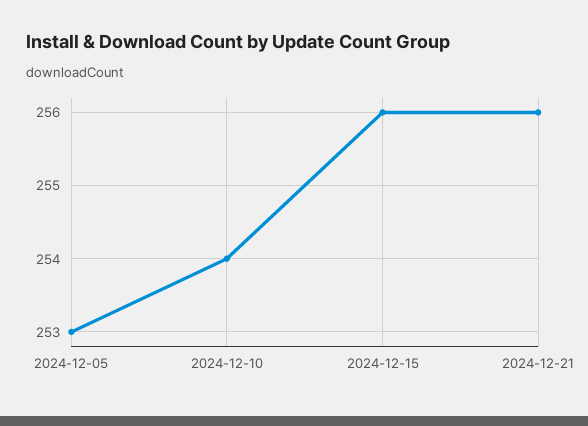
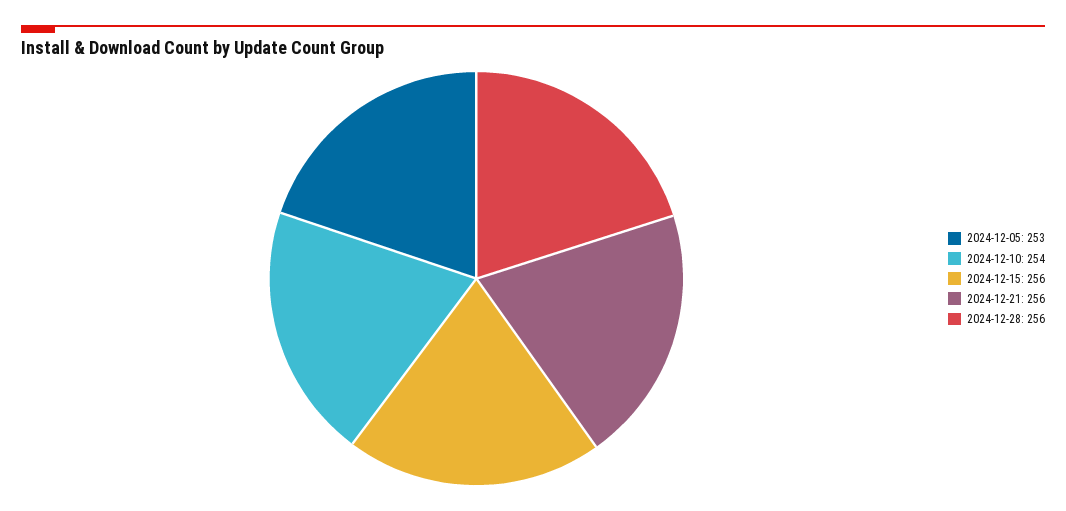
2024-12-28: none -> 256

